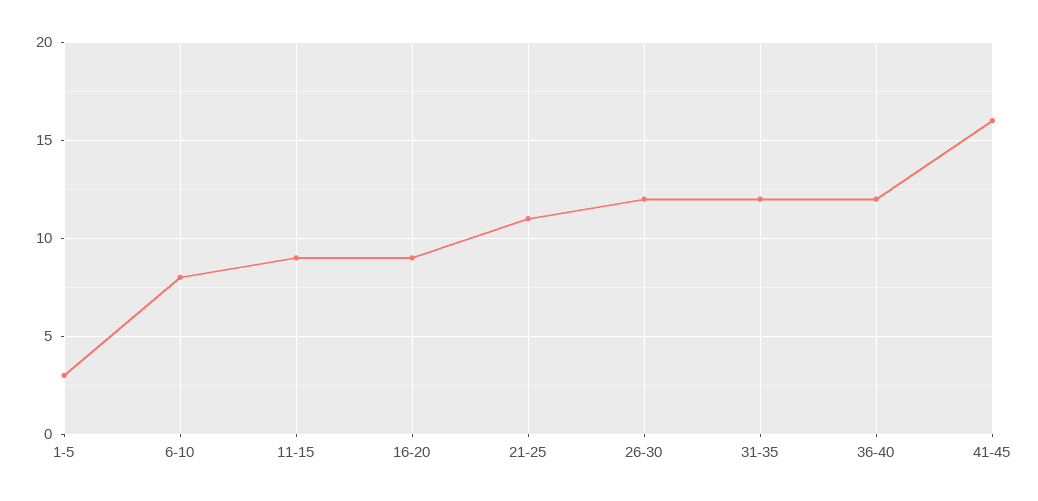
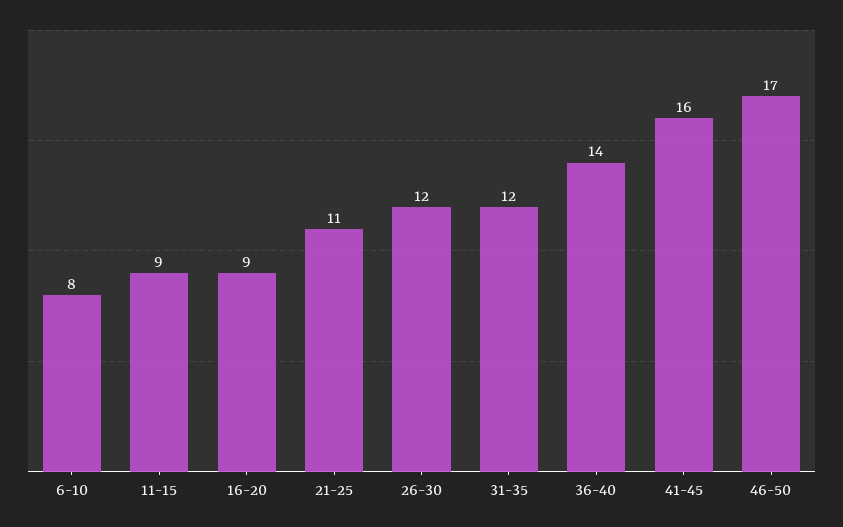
1-5: 3 -> none
36-40: 12 -> 14
46-50: none -> 17

